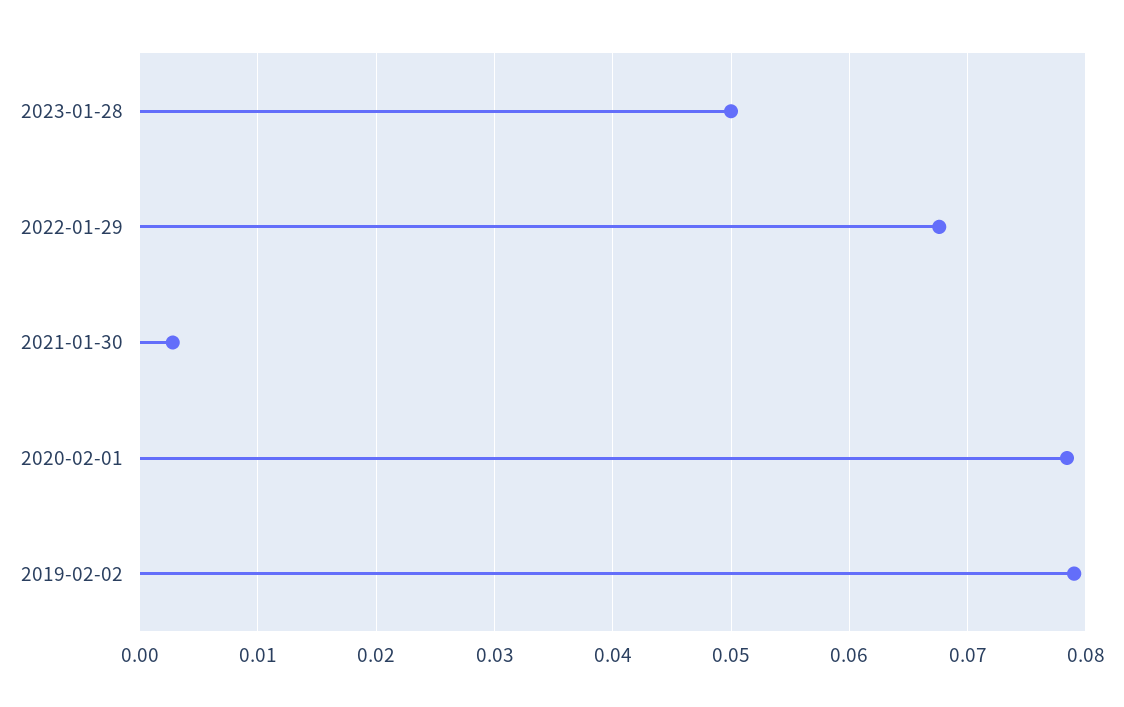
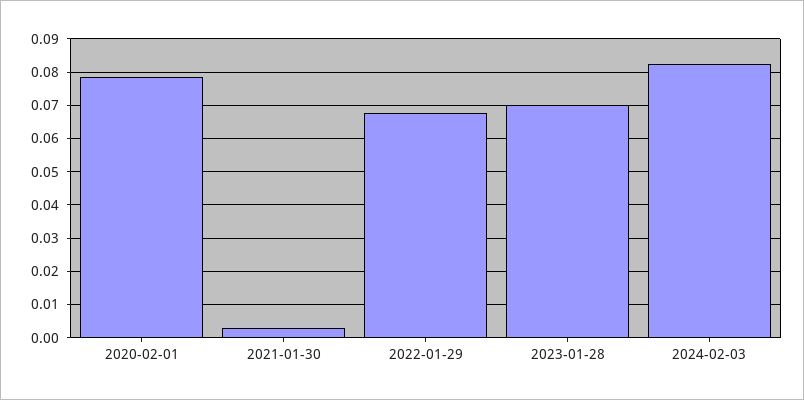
2023-01-28: 0.05 -> 0.07
2019-02-02: 0.079 -> none
2024-02-03: none -> 0.082

